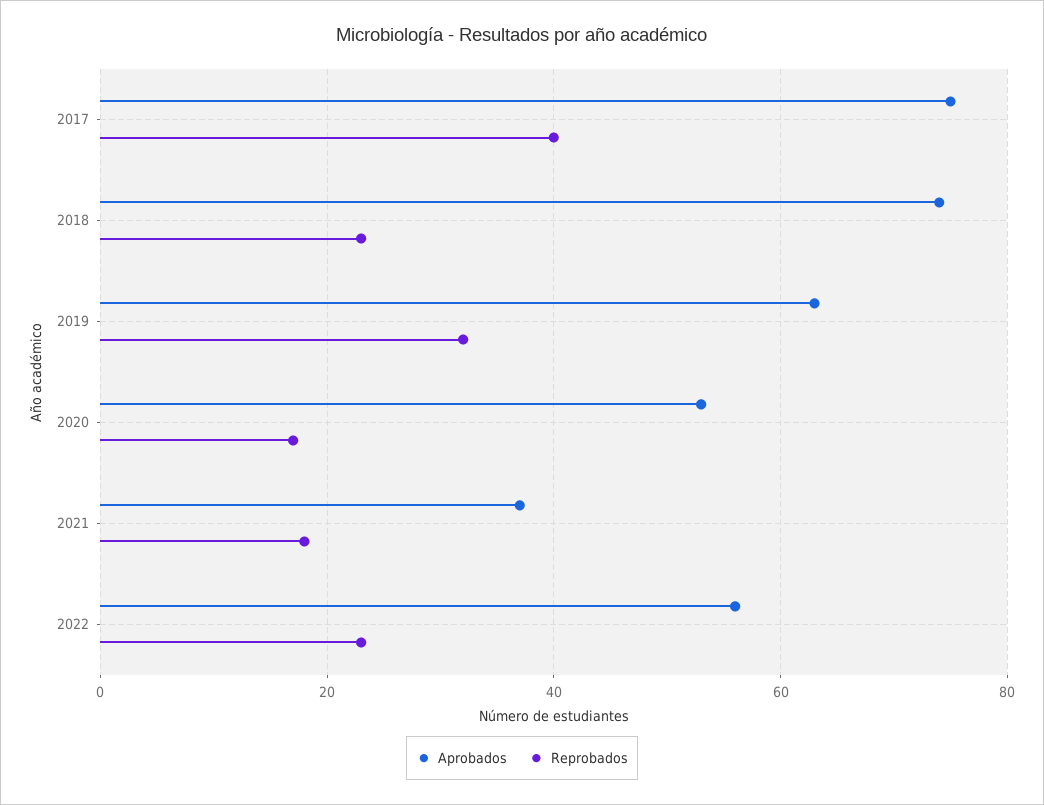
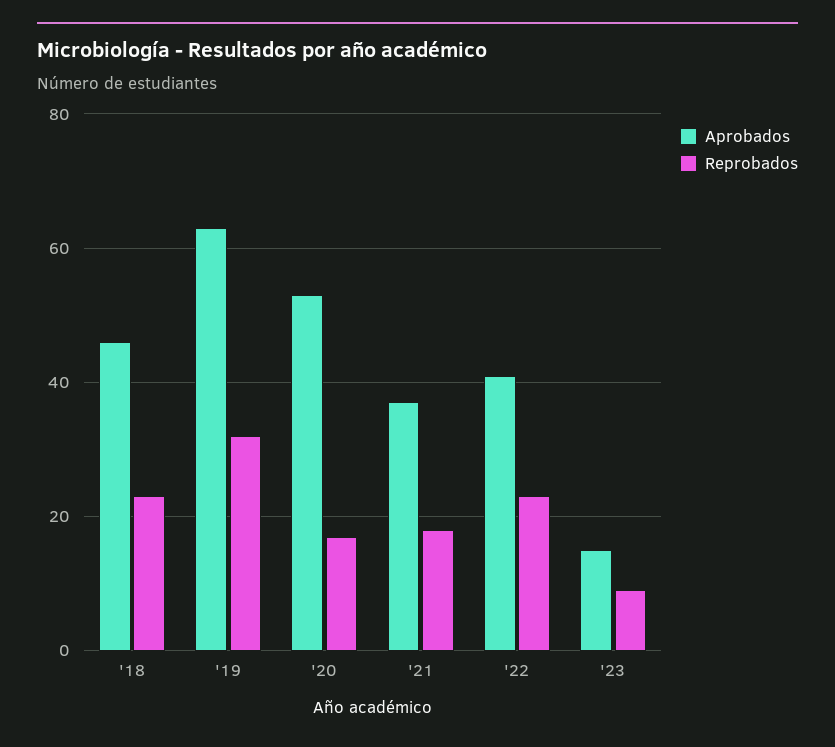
Aprobados, 2017: 75 -> none
Reprobados, 2017: 40 -> none
Aprobados, 2018: 75 -> 45
Aprobados, 2022: 55 -> 40
Aprobados, '23: none -> 15
Reprobados, '23: none -> 10

